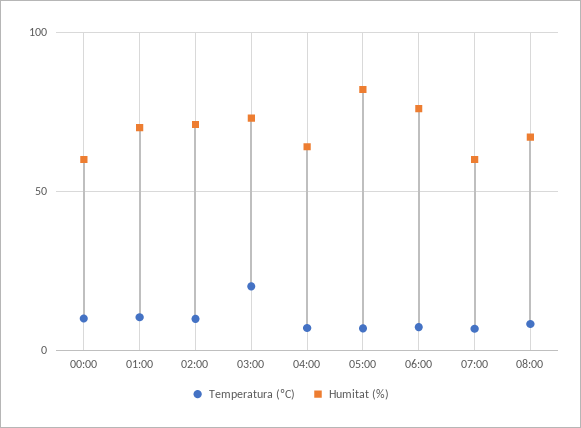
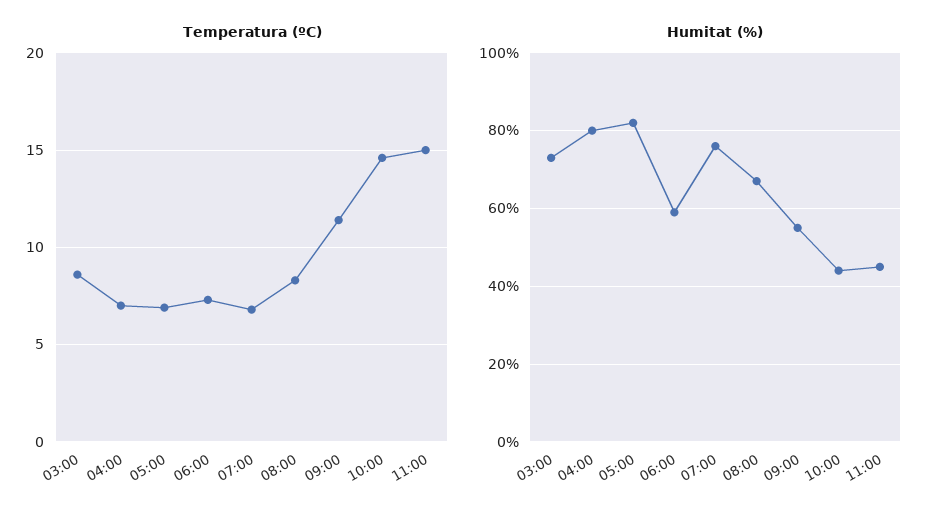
Temperatura (ºC), 00:00: 10 -> none
Humitat (%), 00:00: 60 -> none
Temperatura (ºC), 01:00: 10 -> none
Humitat (%), 01:00: 70 -> none
Temperatura (ºC), 02:00: 10 -> none
Humitat (%), 02:00: 70 -> none
Temperatura (ºC), 03:00: 20 -> 8.5
Humitat (%), 04:00: 65 -> 80
Humitat (%), 06:00: 75 -> 60
Humitat (%), 07:00: 60 -> 75
Temperatura (ºC), 09:00: none -> 11.5
Temperatura (ºC), 10:00: none -> 14.5
Temperatura (ºC), 11:00: none -> 15
Humitat (%), 09:00: none -> 55
Humitat (%), 10:00: none -> 45
Humitat (%), 11:00: none -> 45

